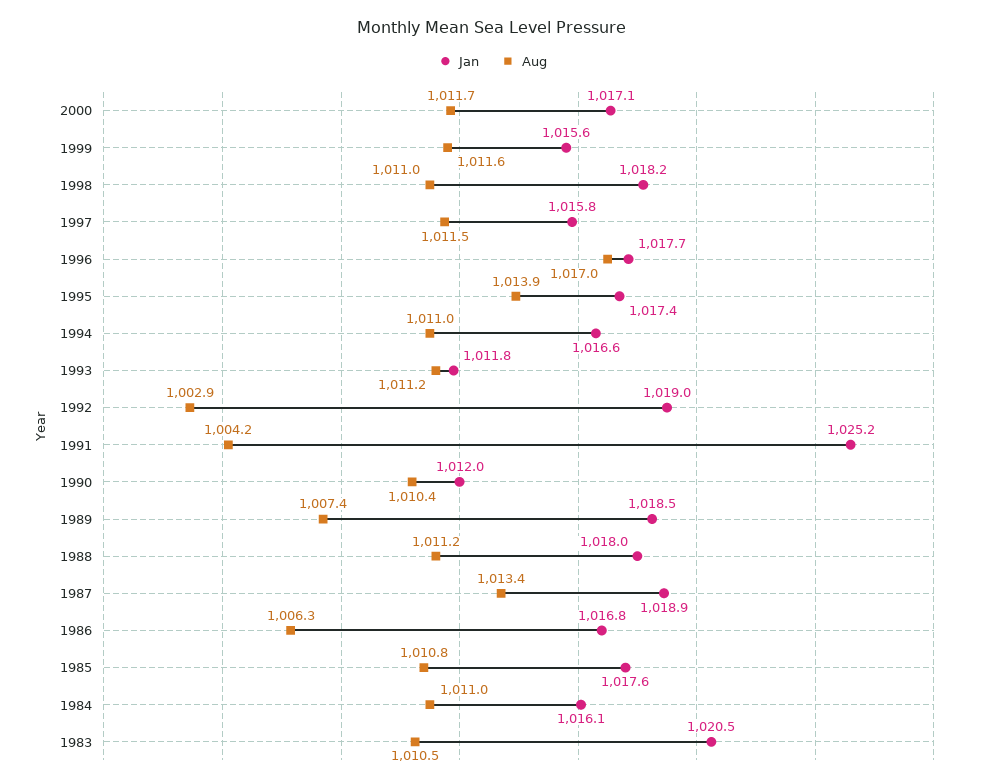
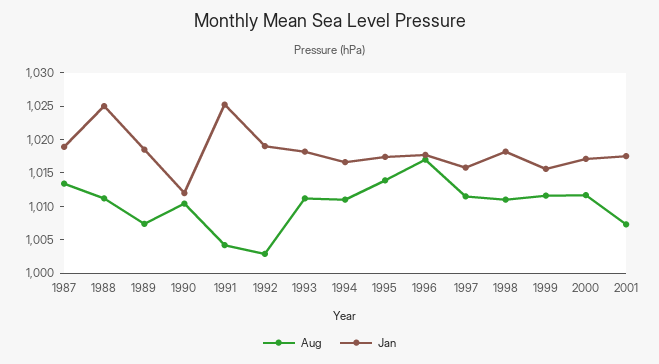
Jan, 1993: 1011.8 -> 1017.5
Jan, 1988: 1018 -> 1025
Jan, 1986: 1016.8 -> none
Aug, 1986: 1006.3 -> none
Jan, 1985: 1017.6 -> none
Aug, 1985: 1010.8 -> none
Jan, 1984: 1016.1 -> none
Aug, 1984: 1011 -> none
Jan, 1983: 1020.5 -> none
Aug, 1983: 1010.5 -> none
Aug, 2001: none -> 1007.5
Jan, 2001: none -> 1017.5

